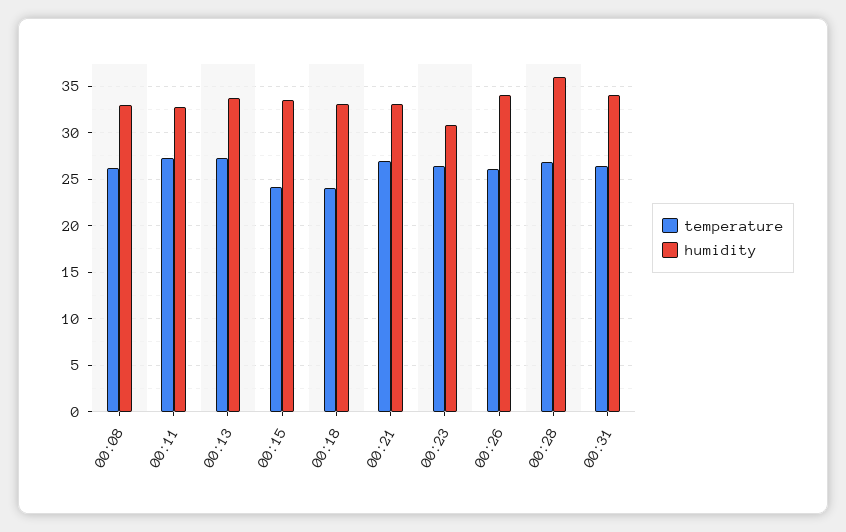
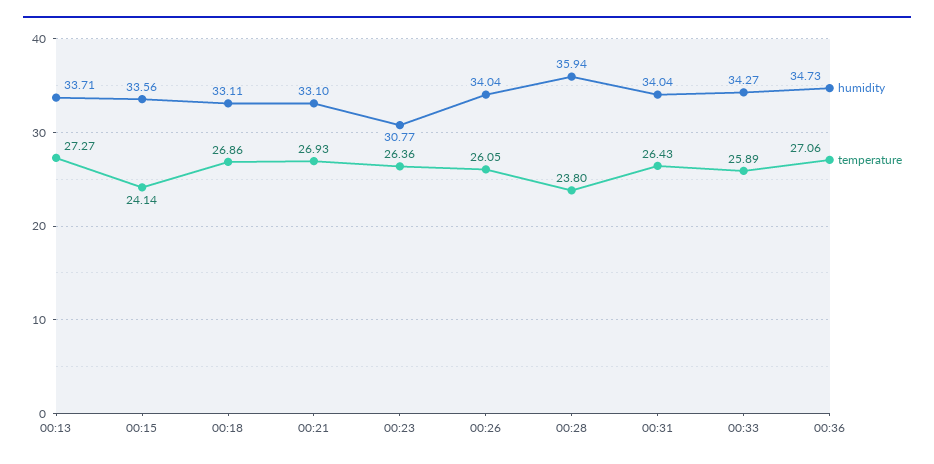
temperature, 00:08: 26 -> none
humidity, 00:08: 33 -> none
temperature, 00:11: 27 -> none
humidity, 00:11: 33 -> none
temperature, 00:18: 24 -> 26.86
temperature, 00:28: 27 -> 23.8
humidity, 00:33: none -> 34.27
temperature, 00:33: none -> 25.89
humidity, 00:36: none -> 34.73
temperature, 00:36: none -> 27.06

